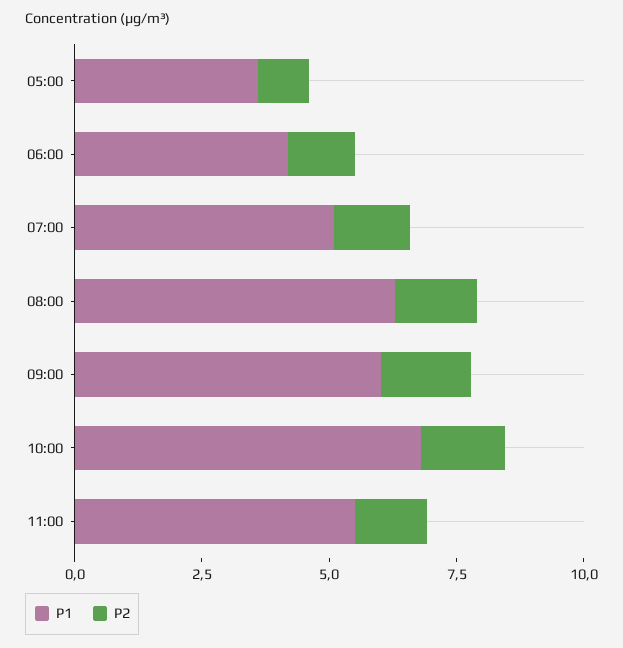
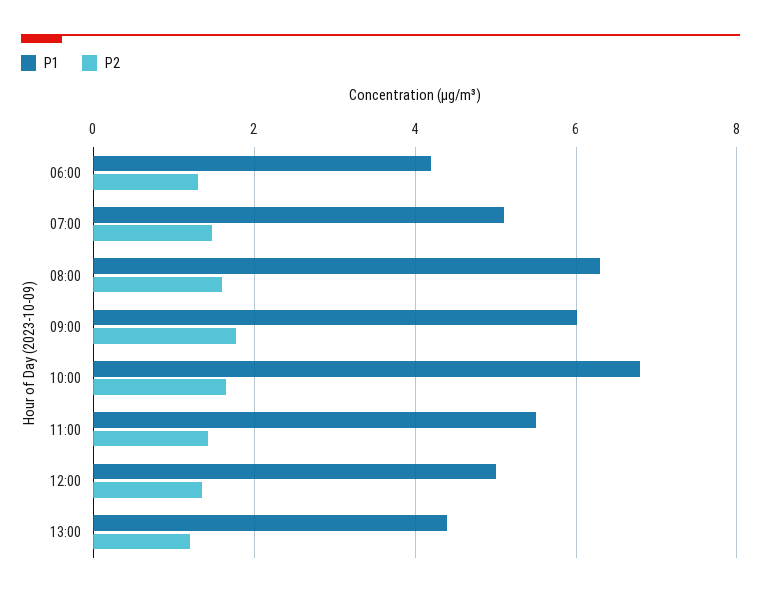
P1, 05:00: 3.5 -> none
P2, 05:00: 1 -> none
P1, 12:00: none -> 5
P2, 12:00: none -> 1.4
P1, 13:00: none -> 4.4
P2, 13:00: none -> 1.2

